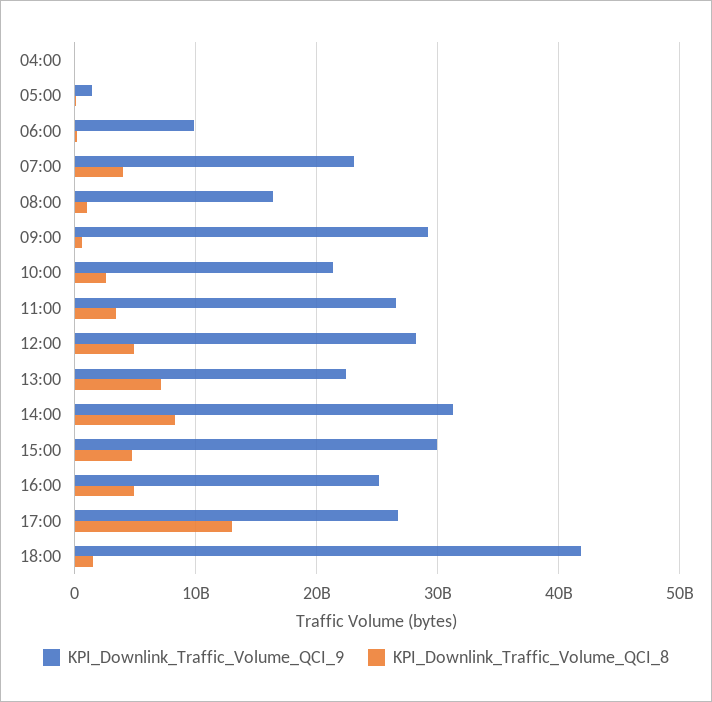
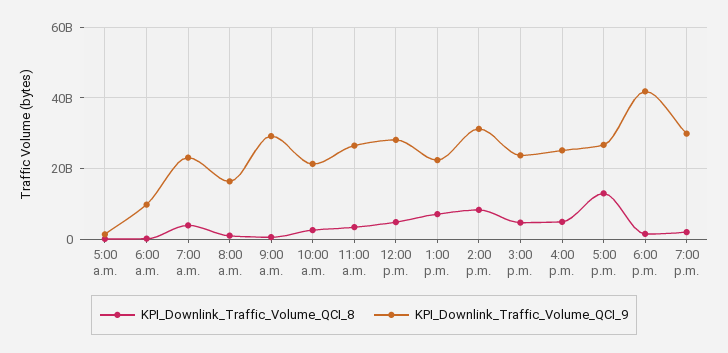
KPI_Downlink_Traffic_Volume_QCI_9, 04:00: 0 -> none
KPI_Downlink_Traffic_Volume_QCI_8, 04:00: 0 -> none
KPI_Downlink_Traffic_Volume_QCI_9, 15:00: 30000000000 -> 24000000000
KPI_Downlink_Traffic_Volume_QCI_8, 7:00 p.m.: none -> 2000000000
KPI_Downlink_Traffic_Volume_QCI_9, 7:00 p.m.: none -> 30000000000

